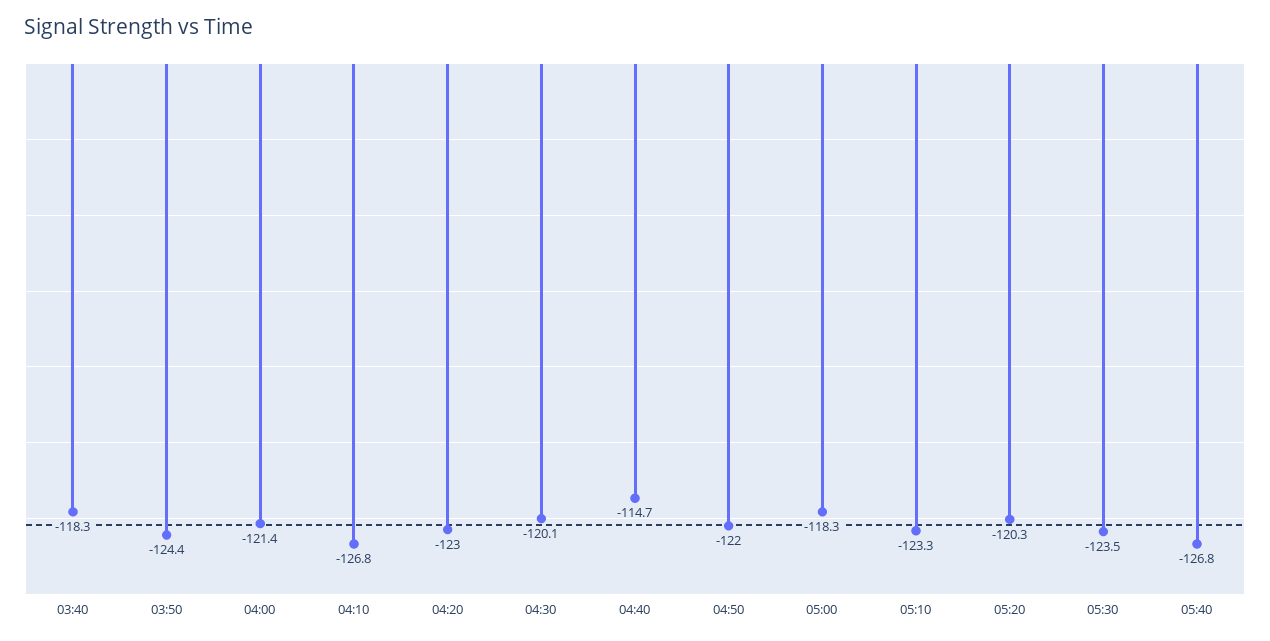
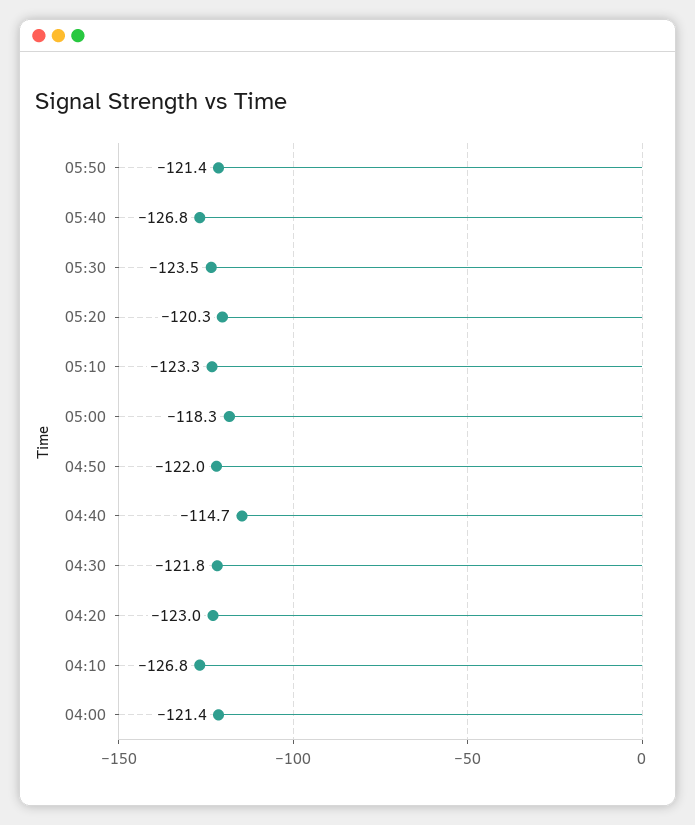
03:40: -118.3 -> none
03:50: -124.4 -> none
04:30: -120.1 -> -121.8
05:50: none -> -121.4

